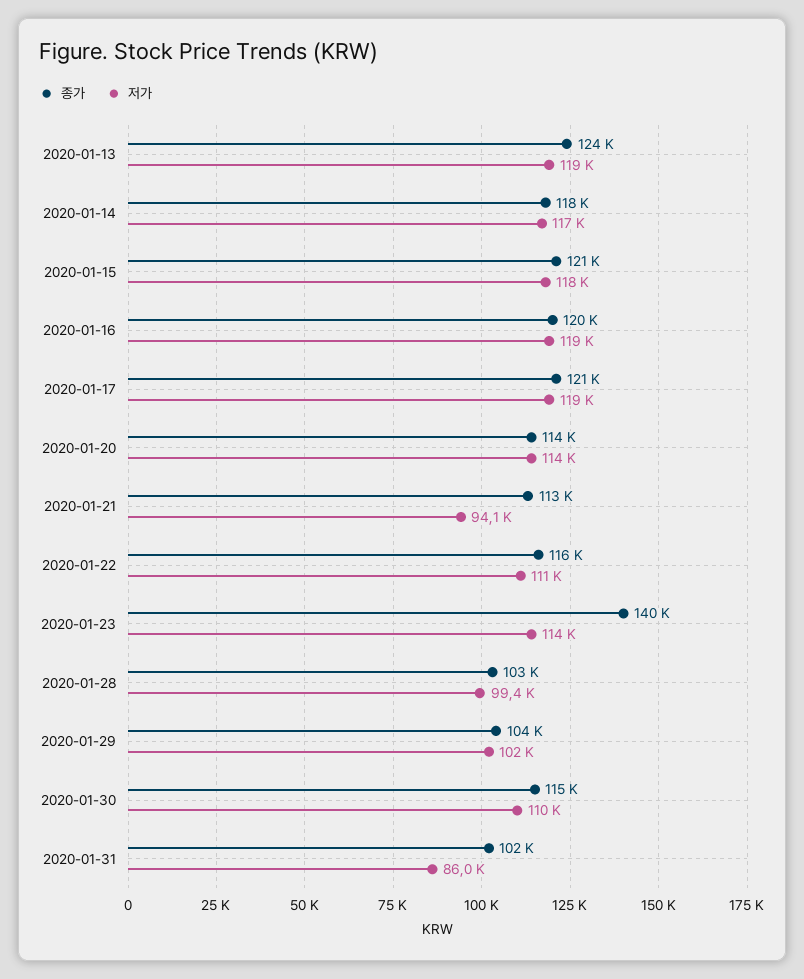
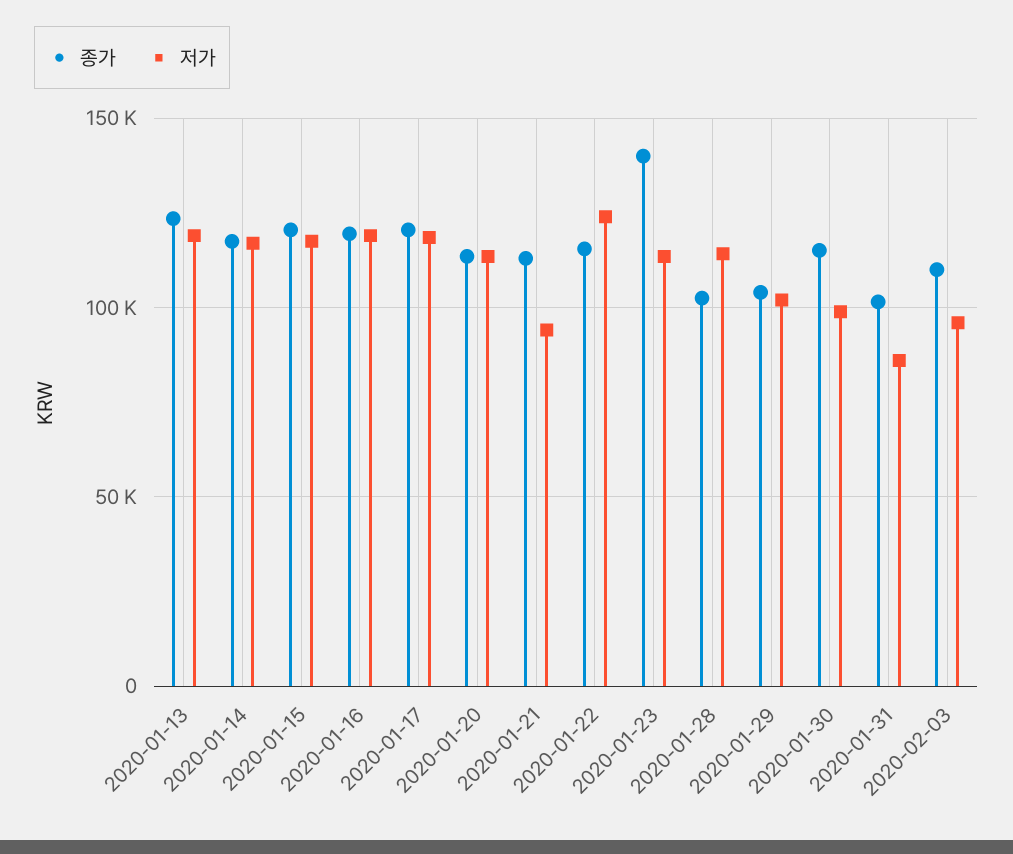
저가, 2020-01-22: 111000 -> 125000
저가, 2020-01-28: 99400 -> 115000
저가, 2020-01-30: 110000 -> 100000
종가, 2020-02-03: none -> 110000
저가, 2020-02-03: none -> 95000

